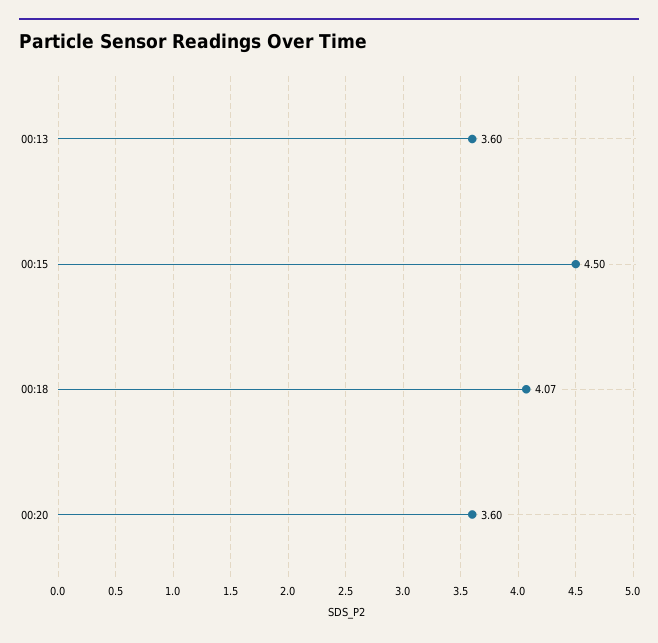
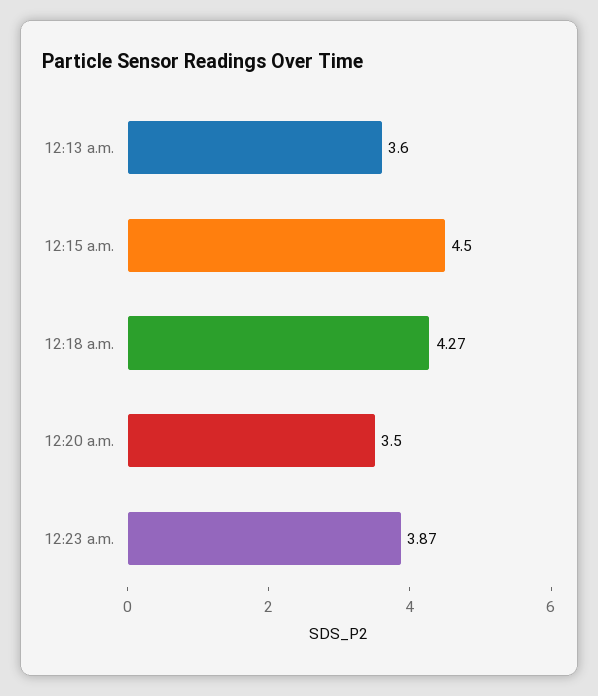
00:18: 4.07 -> 4.27
00:20: 3.6 -> 3.5
12:23 a.m.: none -> 3.87

